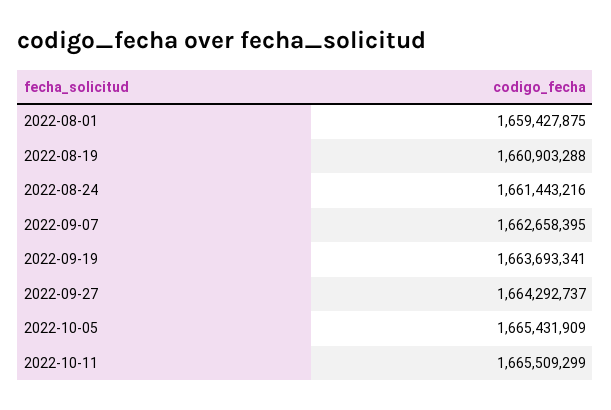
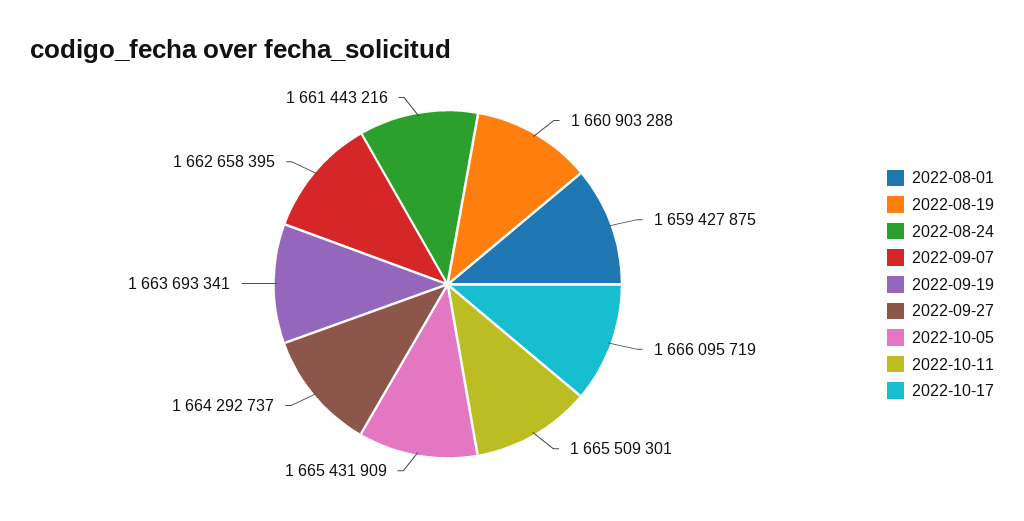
2022-10-11: 1665509299 -> 1665509301
2022-10-17: none -> 1666095719

